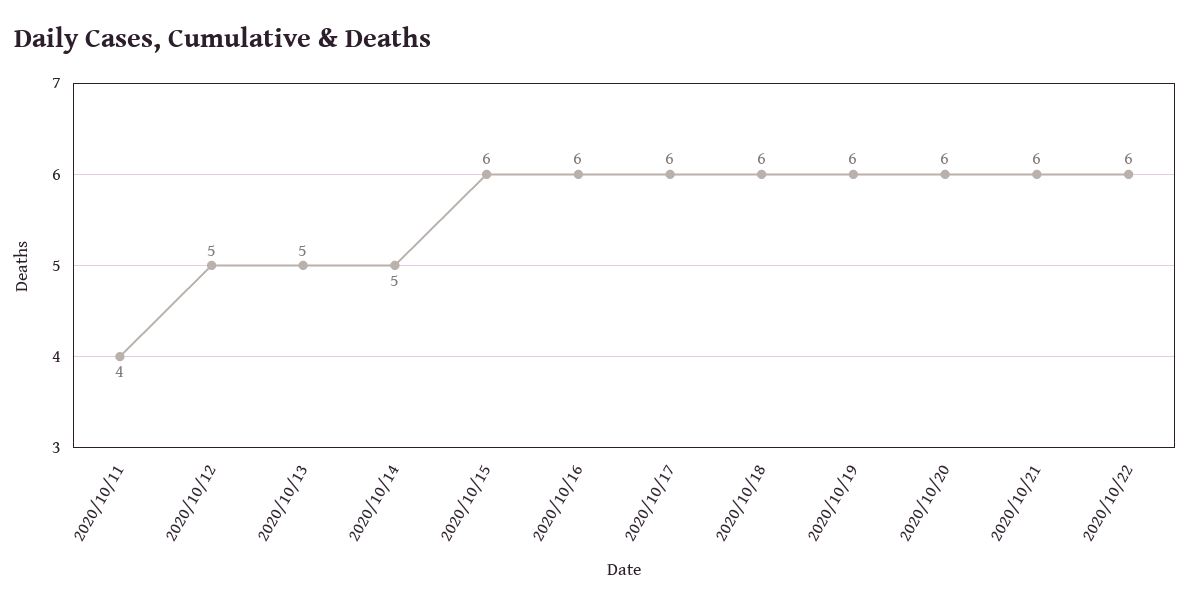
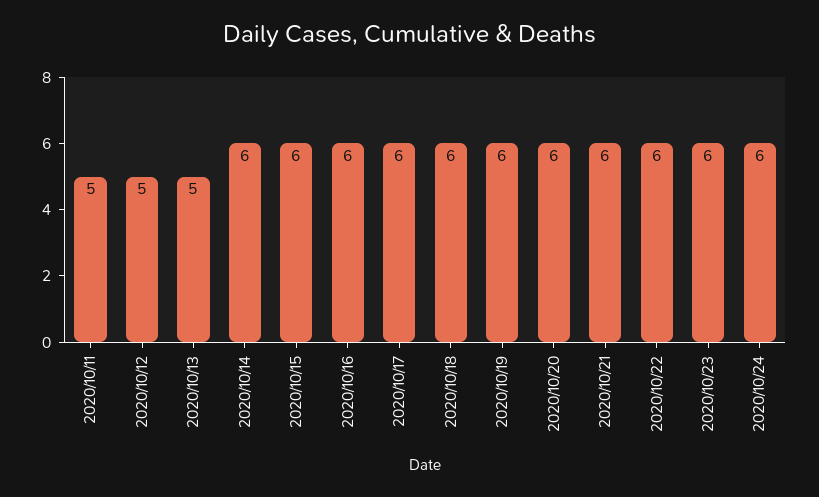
2020/10/11: 4 -> 5
2020/10/14: 5 -> 6
2020/10/23: none -> 6
2020/10/24: none -> 6

